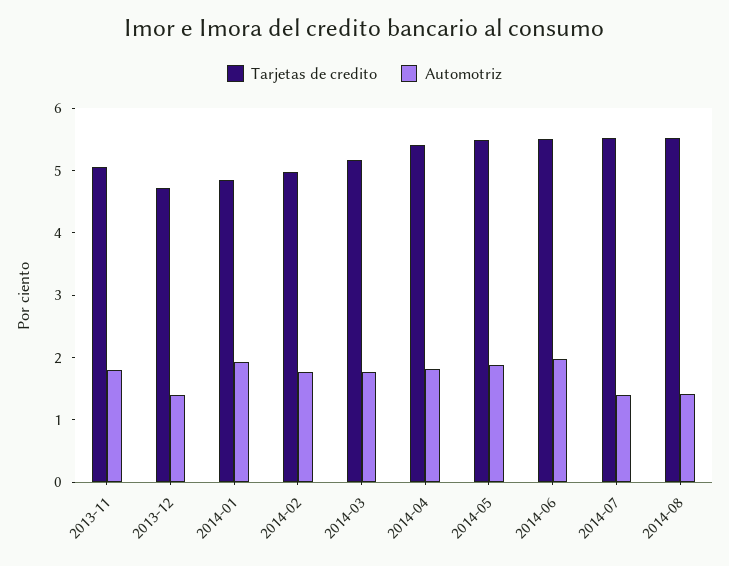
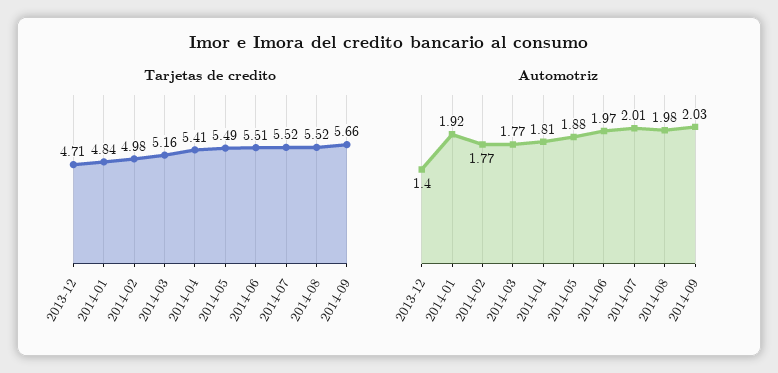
Tarjetas de credito, 2013-11: 5 -> none
Automotriz, 2013-11: 1.8 -> none
Automotriz, 2014-07: 1.4 -> 2.01
Automotriz, 2014-08: 1.4 -> 1.98
Tarjetas de credito, 2014-09: none -> 5.66
Automotriz, 2014-09: none -> 2.03

